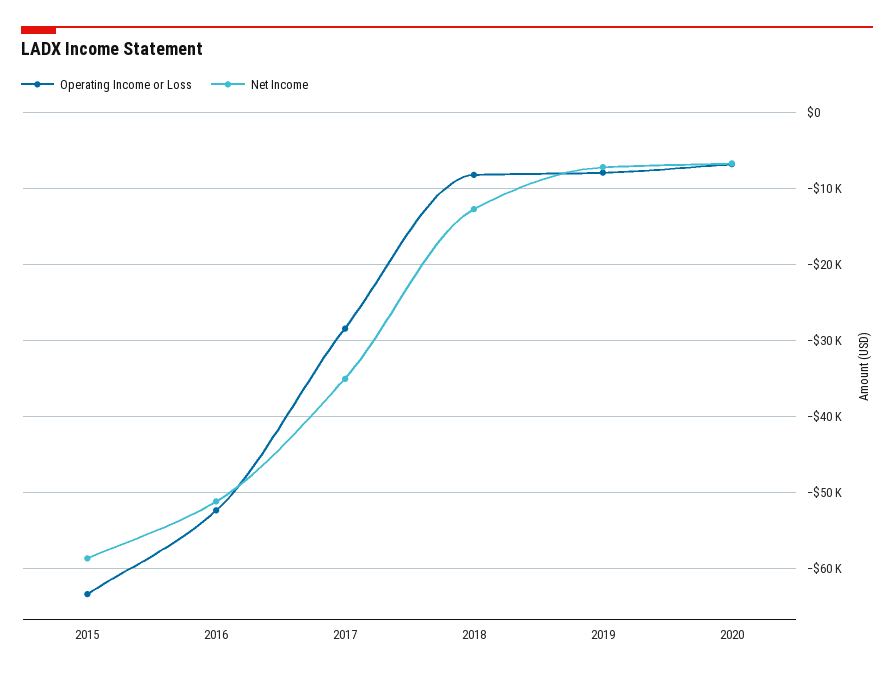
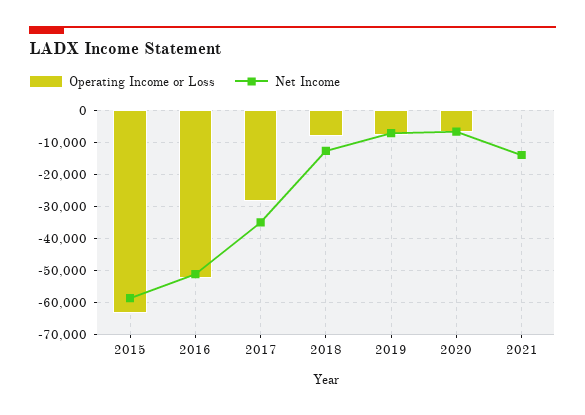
Operating Income or Loss, 2021: none -> 0
Net Income, 2021: none -> -14000

